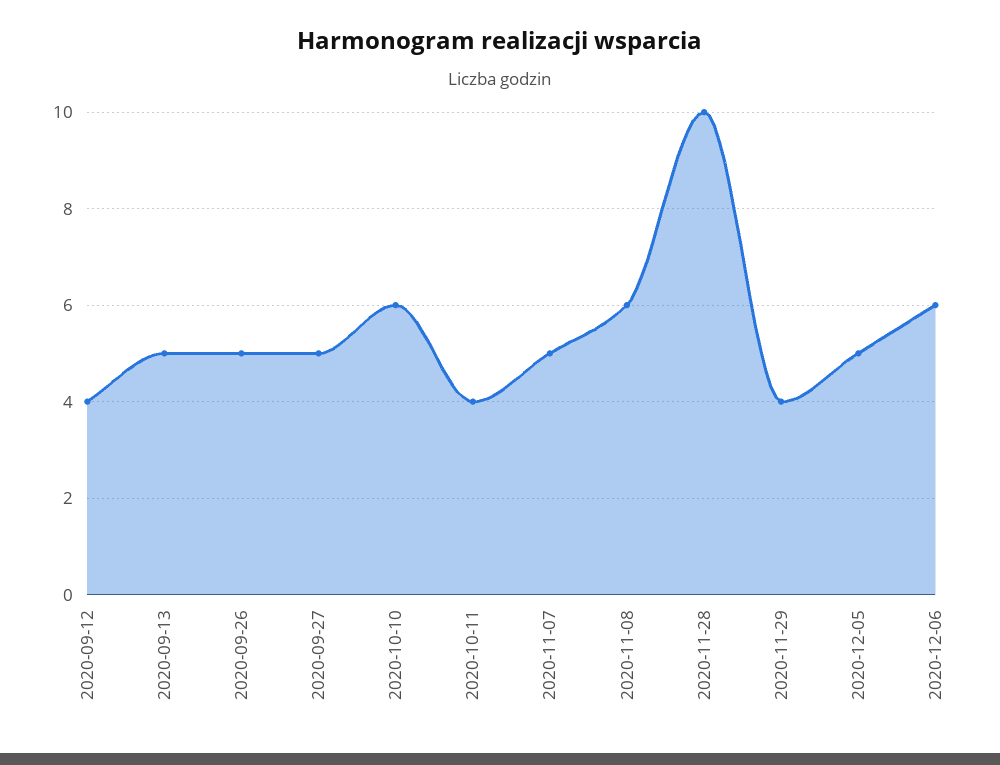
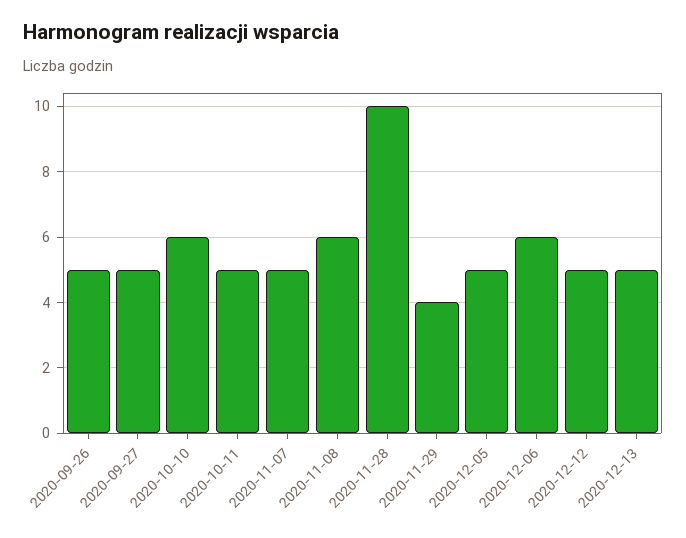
2020-09-12: 4 -> none
2020-09-13: 5 -> none
2020-10-11: 4 -> 5
2020-12-12: none -> 5
2020-12-13: none -> 5

